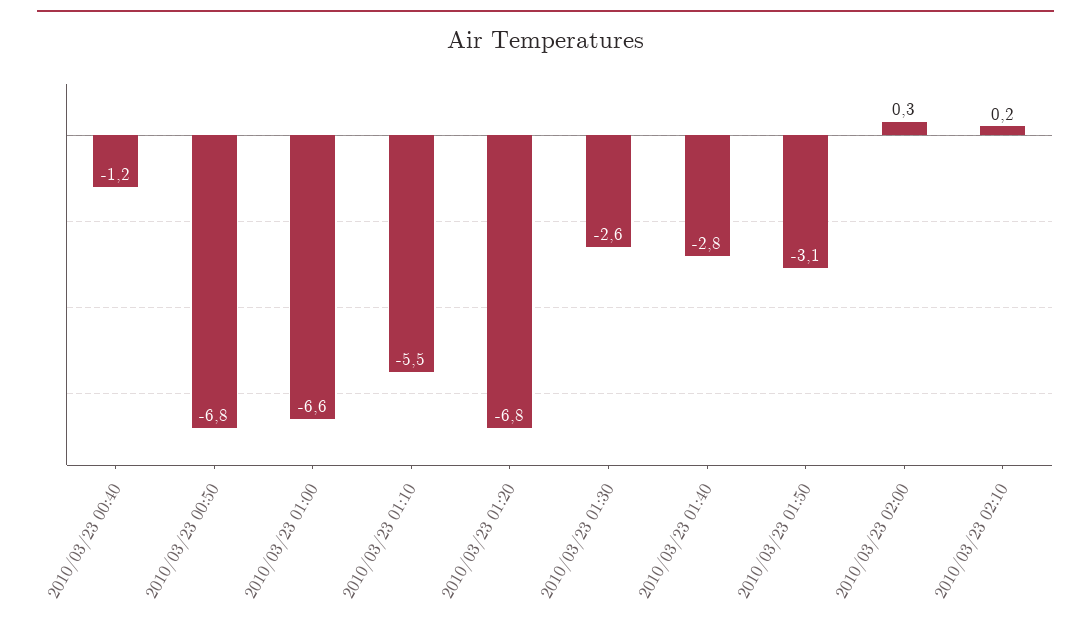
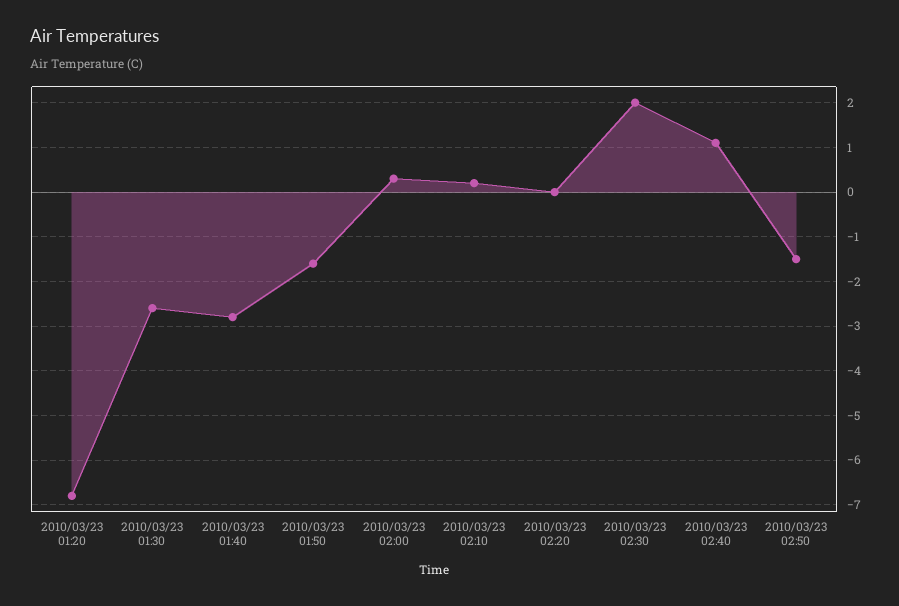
2010/03/23 00:40: -1.2 -> none
2010/03/23 00:50: -6.8 -> none
2010/03/23 01:00: -6.6 -> none
2010/03/23 01:10: -5.5 -> none
2010/03/23 01:50: -3.1 -> -1.5
2010/03/23 02:20: none -> 0
2010/03/23 02:30: none -> 2
2010/03/23 02:40: none -> 1
2010/03/23 02:50: none -> -1.5

